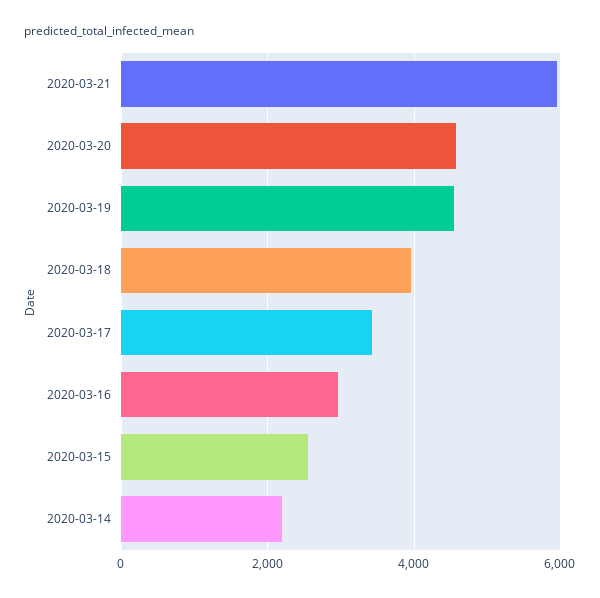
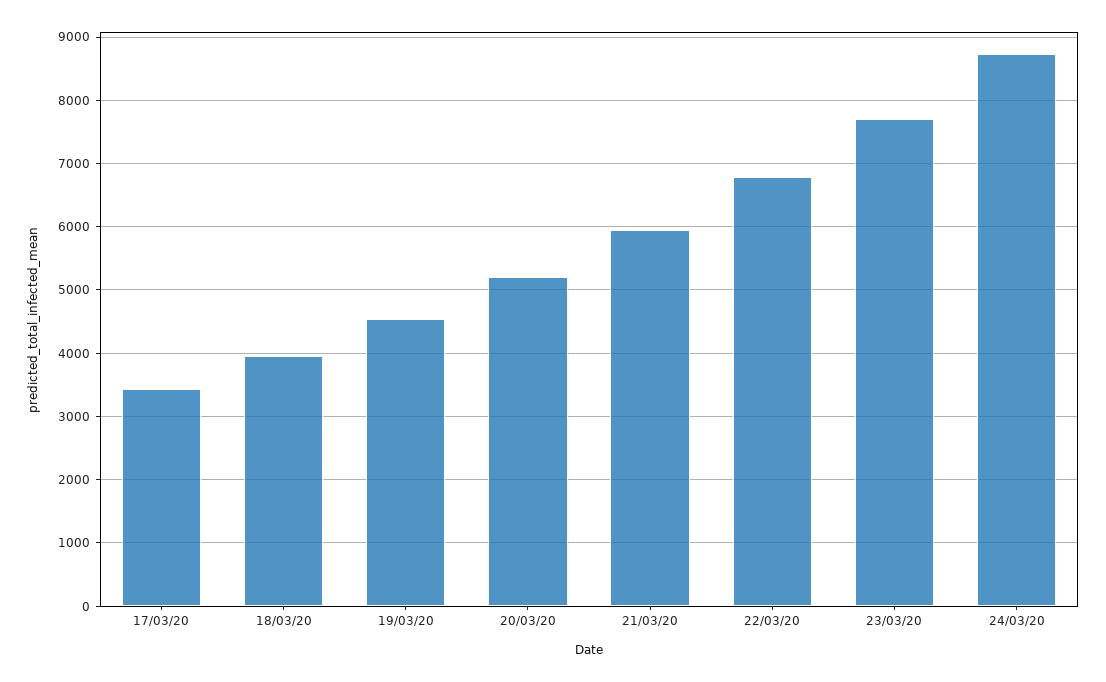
2020-03-20: 4600 -> 5200
2020-03-16: 3000 -> none
2020-03-15: 2600 -> none
2020-03-14: 2200 -> none
22/03/20: none -> 6800
23/03/20: none -> 7700
24/03/20: none -> 8700

